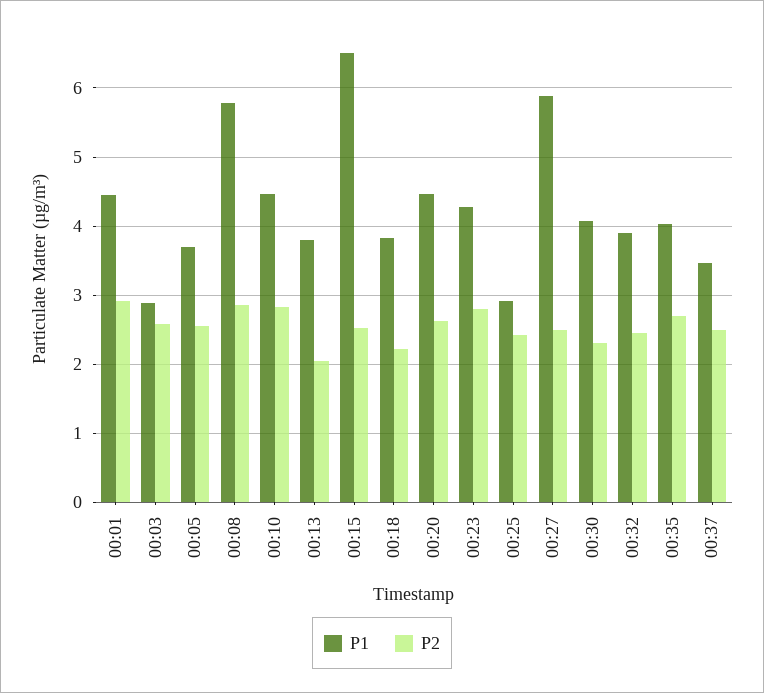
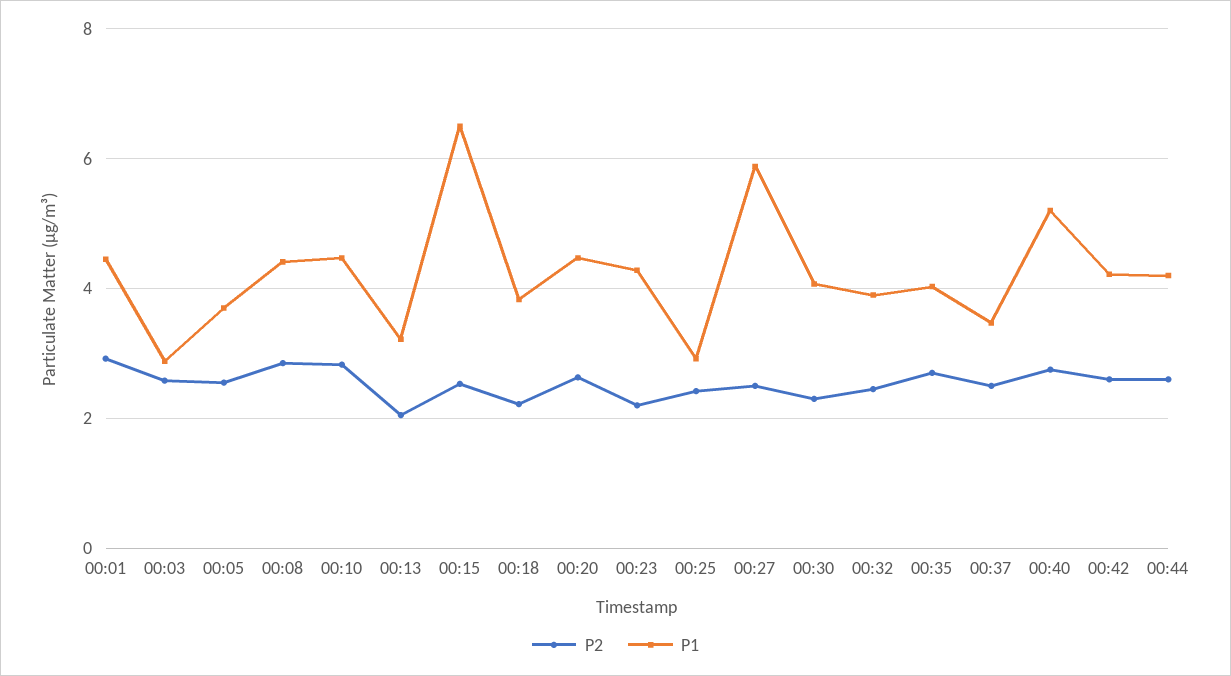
P1, 00:08: 5.8 -> 4.4
P1, 00:13: 3.8 -> 3.2
P2, 00:23: 2.8 -> 2.2
P2, 00:40: none -> 2.8
P1, 00:40: none -> 5.2
P2, 00:42: none -> 2.6
P1, 00:42: none -> 4.2
P2, 00:44: none -> 2.6
P1, 00:44: none -> 4.2

